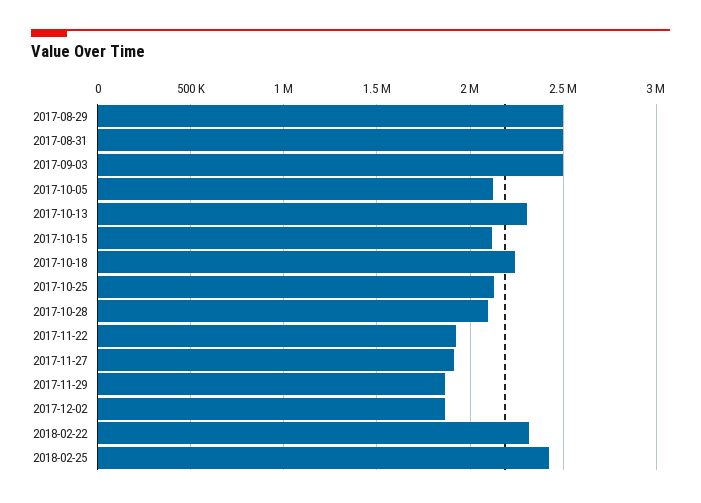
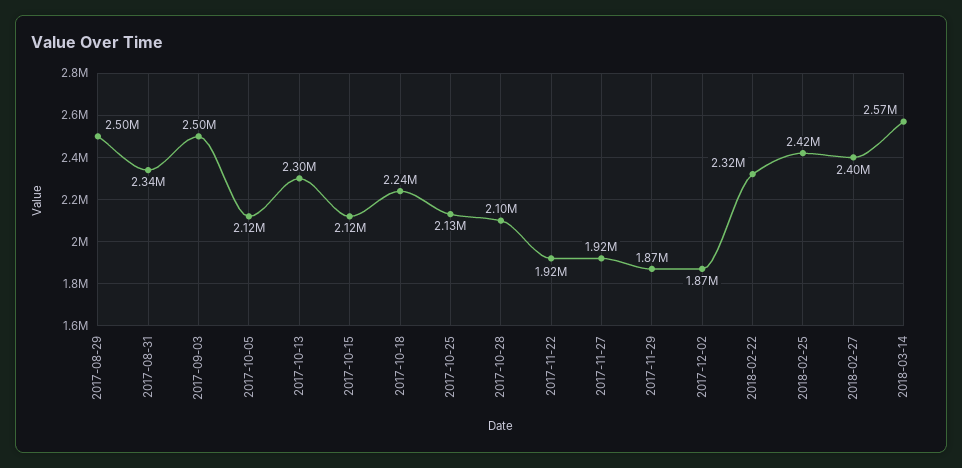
2017-08-31: 2500000 -> 2340000
2018-02-27: none -> 2400000
2018-03-14: none -> 2570000

